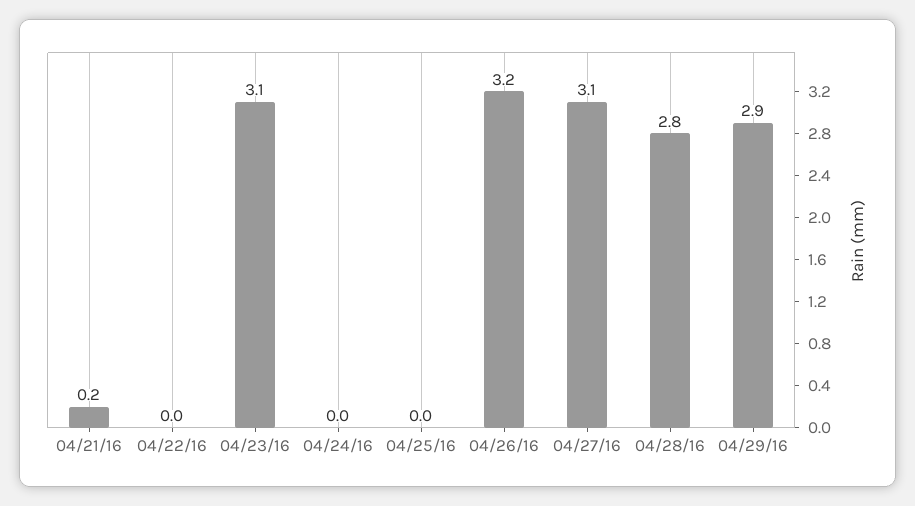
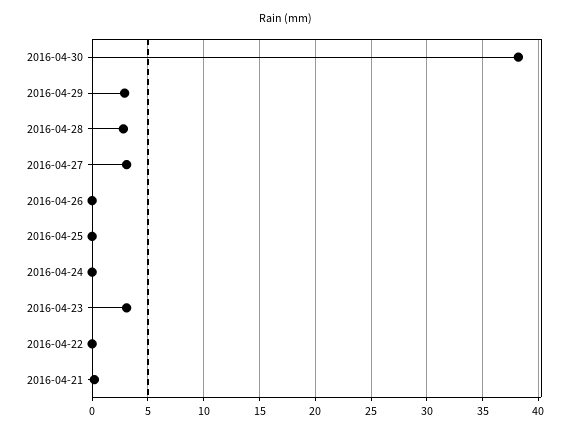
04/26/16: 3.2 -> 0
2016-04-30: none -> 38

